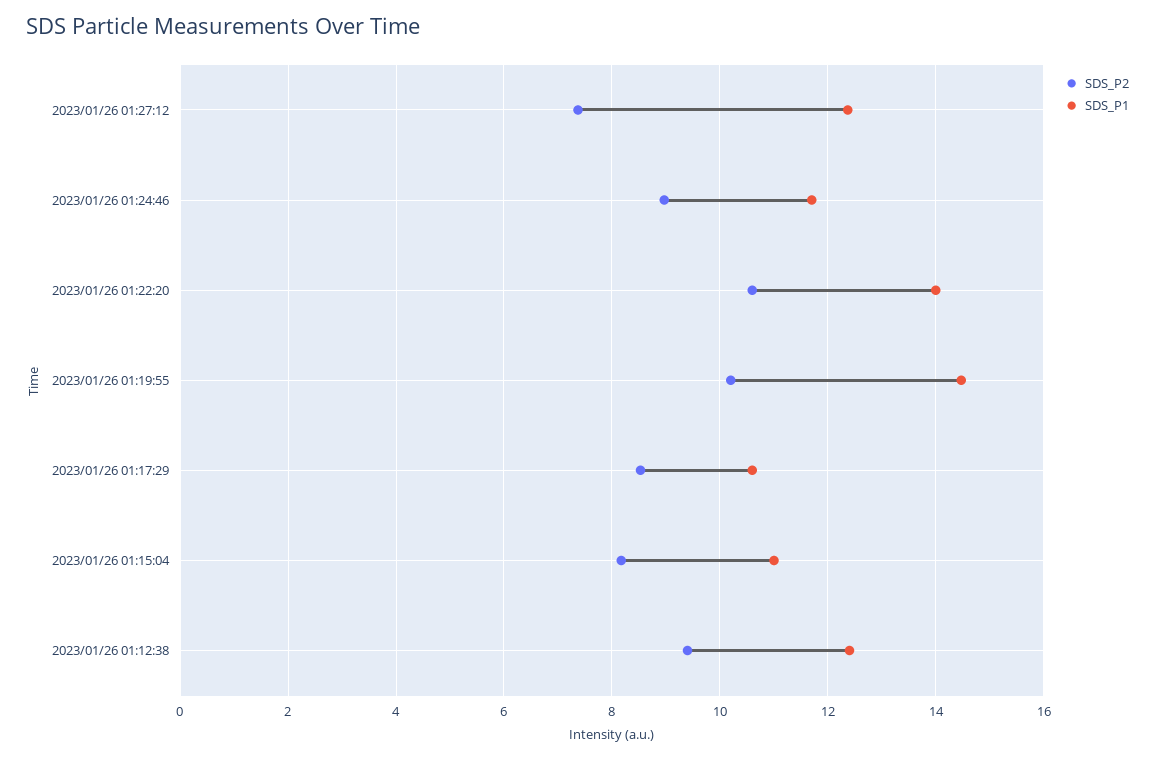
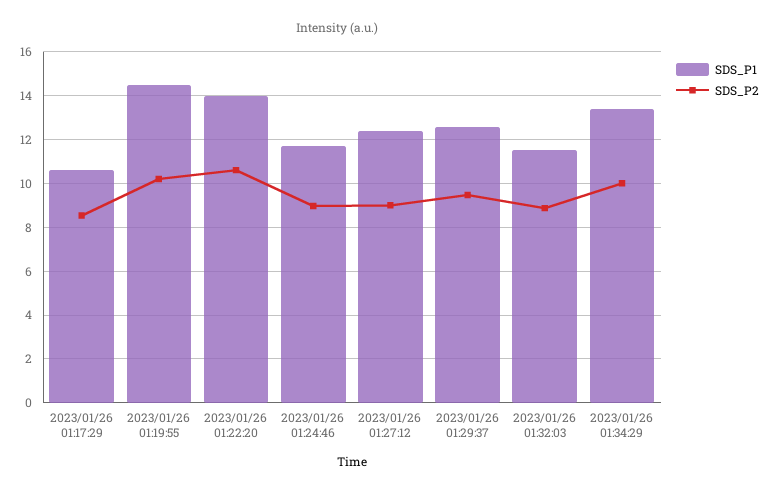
SDS_P2, 2023/01/26 01:27:12: 7.4 -> 9
SDS_P2, 2023/01/26 01:15:04: 8.2 -> none
SDS_P1, 2023/01/26 01:15:04: 11 -> none
SDS_P2, 2023/01/26 01:12:38: 9.4 -> none
SDS_P1, 2023/01/26 01:12:38: 12.4 -> none
SDS_P1, 2023/01/26 01:29:37: none -> 12.5
SDS_P2, 2023/01/26 01:29:37: none -> 9.5
SDS_P1, 2023/01/26 01:32:03: none -> 11.5
SDS_P2, 2023/01/26 01:32:03: none -> 9
SDS_P1, 2023/01/26 01:34:29: none -> 13.5
SDS_P2, 2023/01/26 01:34:29: none -> 10

